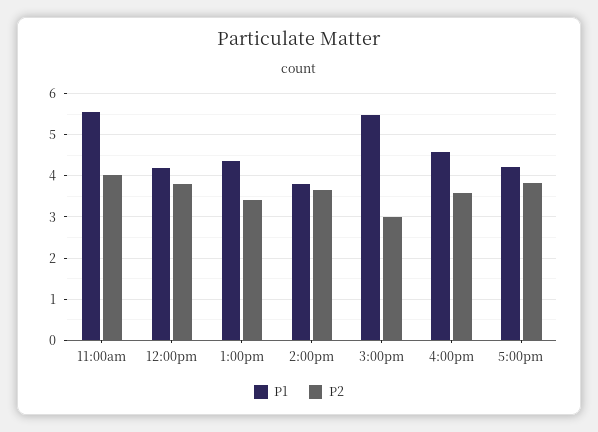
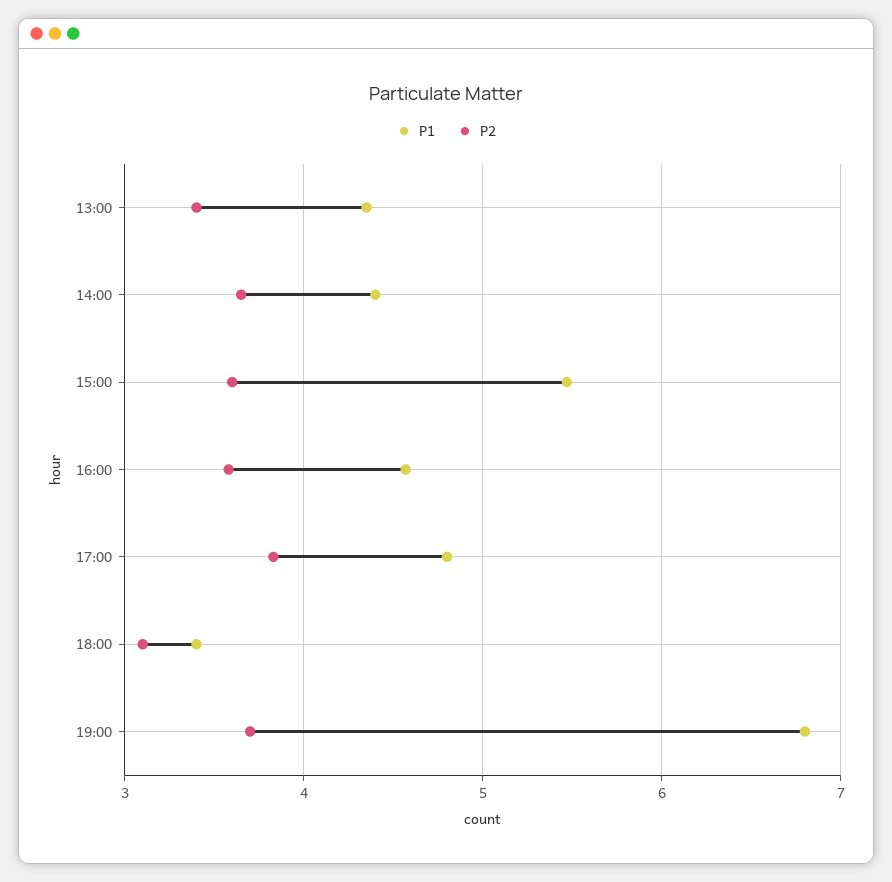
P1, 11:00am: 5.6 -> none
P2, 11:00am: 4 -> none
P1, 12:00pm: 4.2 -> none
P2, 12:00pm: 3.8 -> none
P1, 2:00pm: 3.8 -> 4.4
P2, 3:00pm: 3 -> 3.6
P1, 5:00pm: 4.2 -> 4.8
P1, 18:00: none -> 3.4
P2, 18:00: none -> 3.1
P1, 19:00: none -> 6.8
P2, 19:00: none -> 3.7

